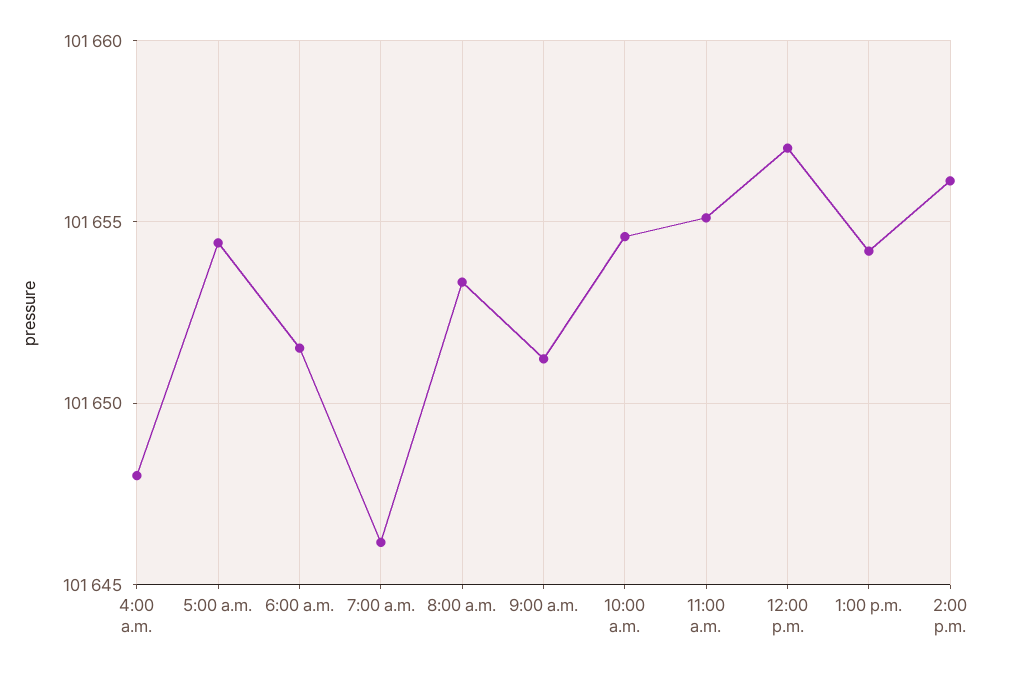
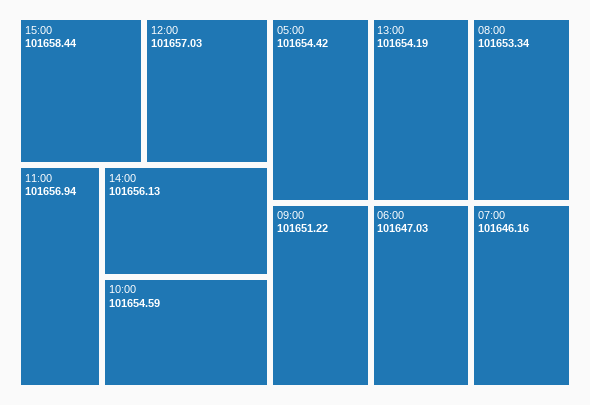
4:00 a.m.: 101648 -> none
6:00 a.m.: 101651.5 -> 101647.03
11:00 a.m.: 101655 -> 101656.94
15:00: none -> 101658.44

